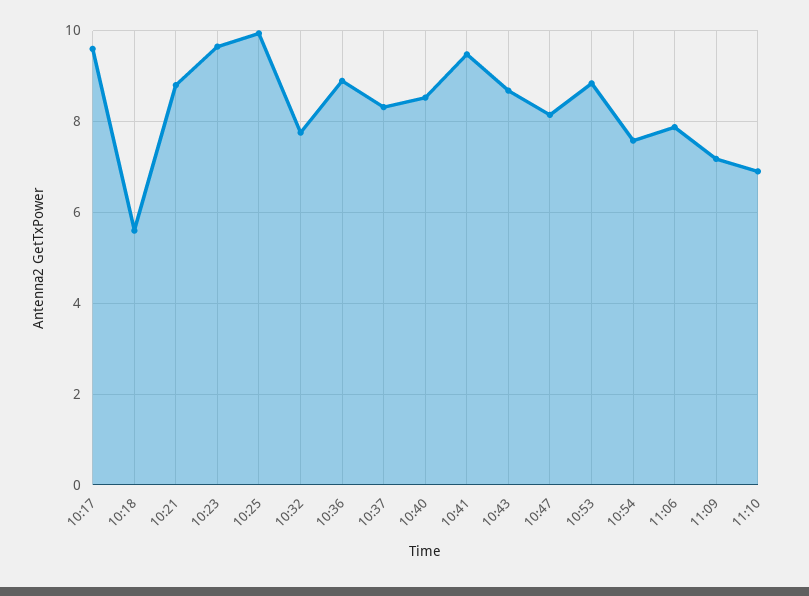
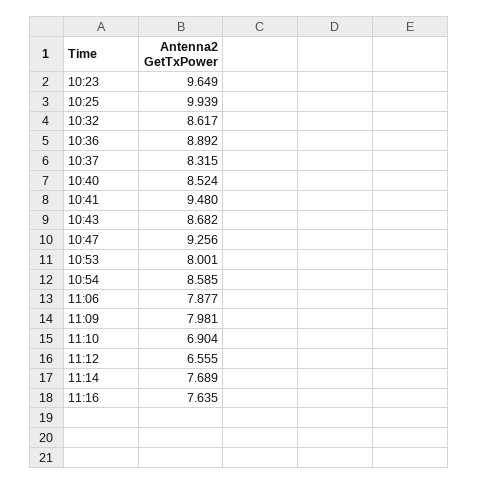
10:17: 9.6 -> none
10:18: 5.6 -> none
10:21: 8.8 -> none
10:32: 7.8 -> 8.617
10:47: 8.2 -> 9.256
10:53: 8.8 -> 8.001
10:54: 7.6 -> 8.585
11:09: 7.2 -> 7.981
11:12: none -> 6.555
11:14: none -> 7.689
11:16: none -> 7.635

